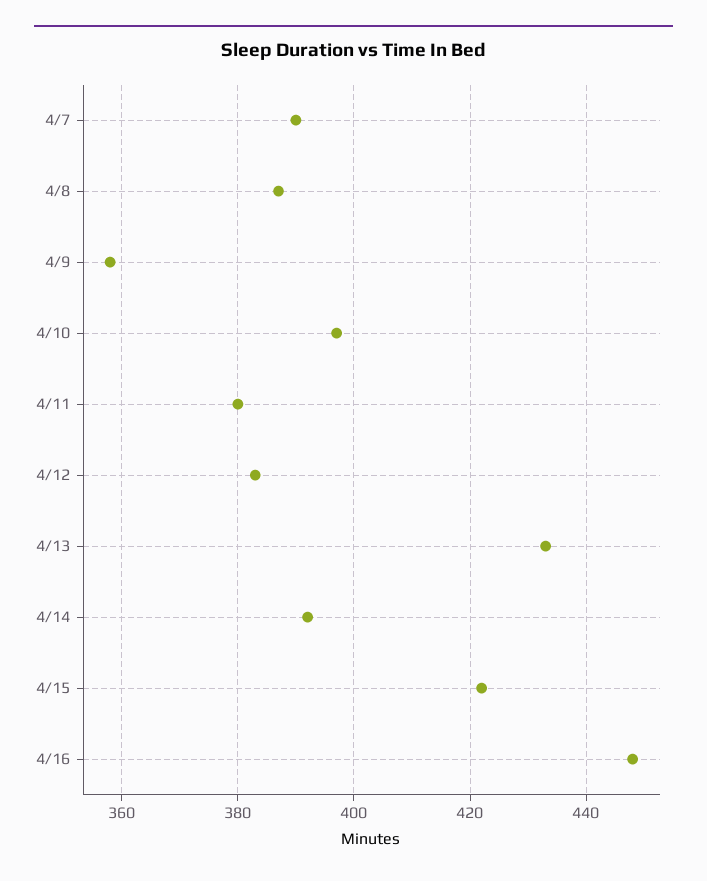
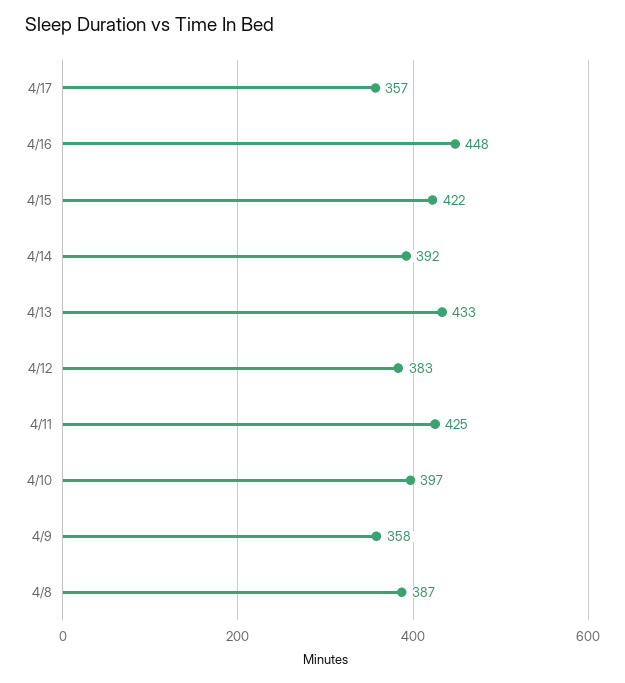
4/7: 390 -> none
4/11: 380 -> 425
4/17: none -> 357

